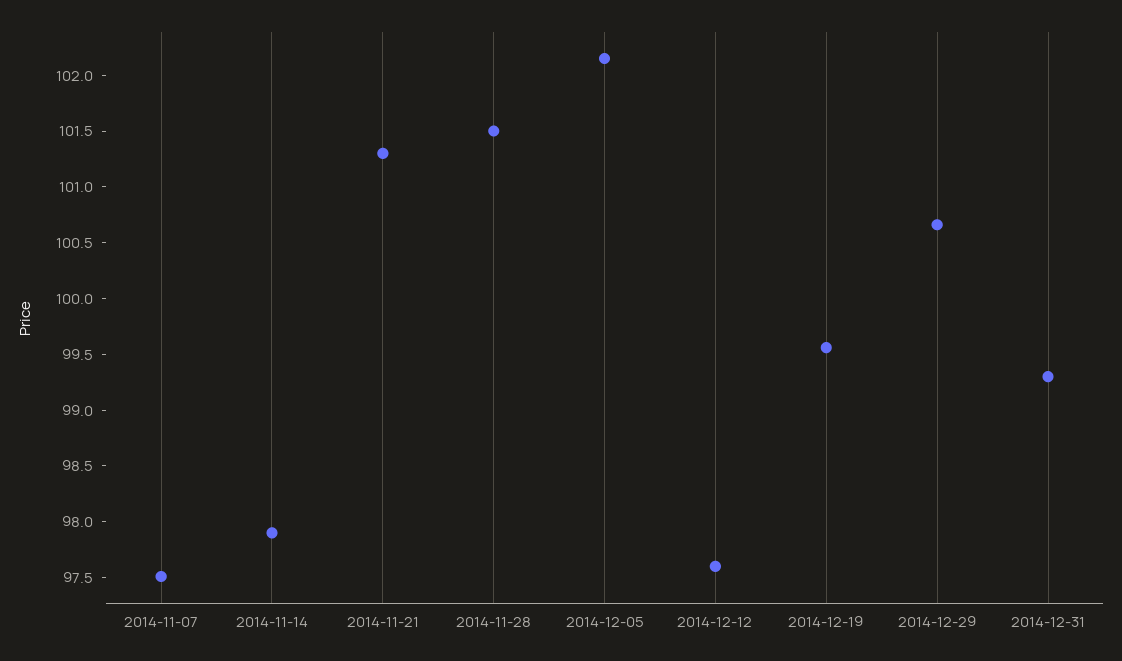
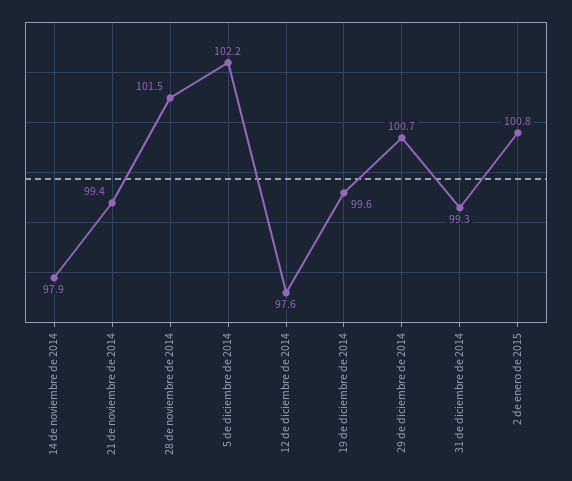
2014-11-07: 97.5 -> none
2014-11-21: 101.3 -> 99.4
2 de enero de 2015: none -> 100.8

